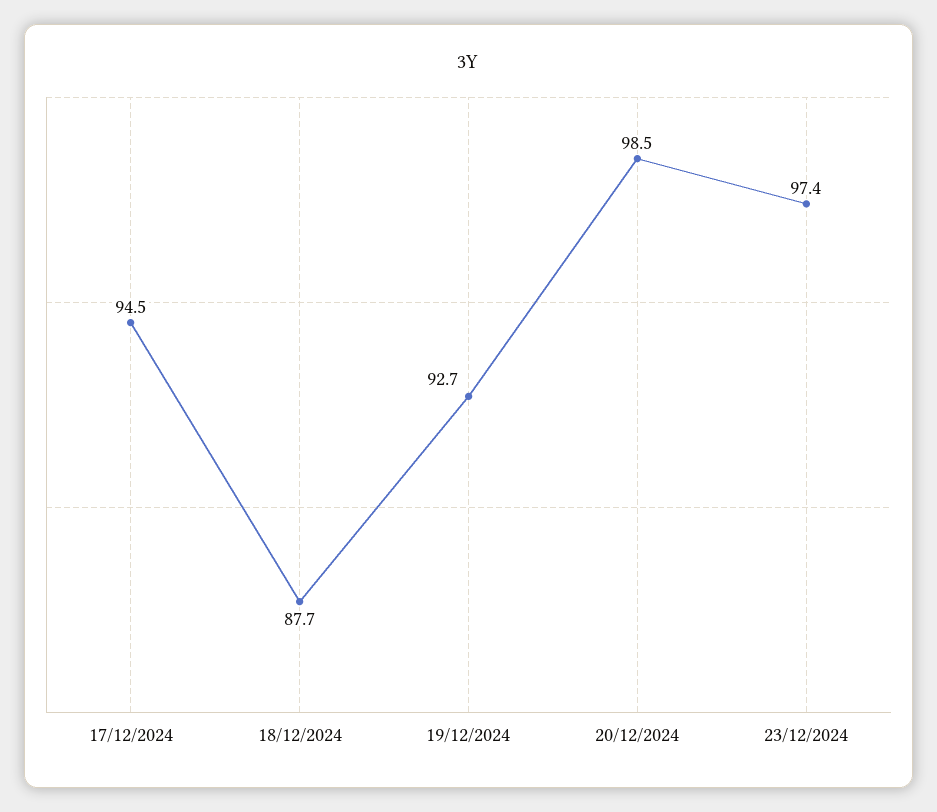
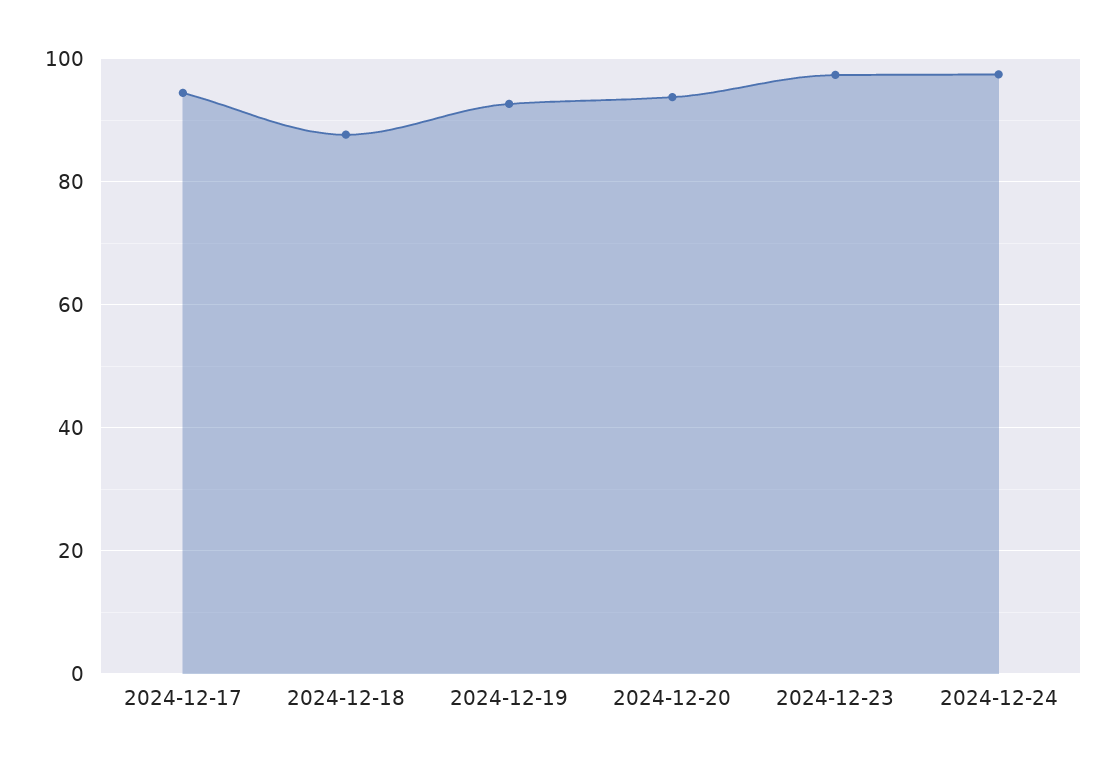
20/12/2024: 98.5 -> 94
2024-12-24: none -> 98

